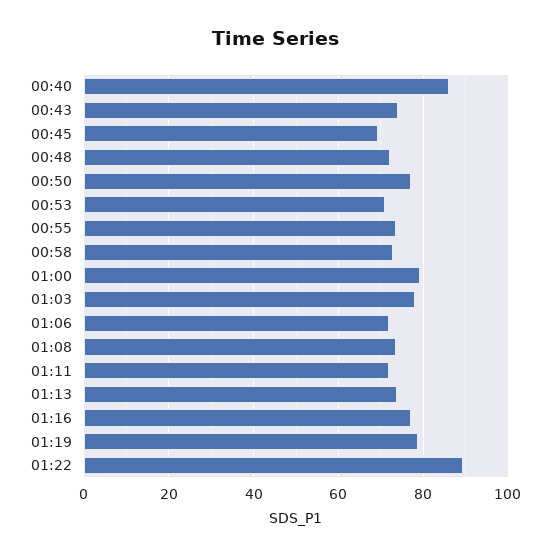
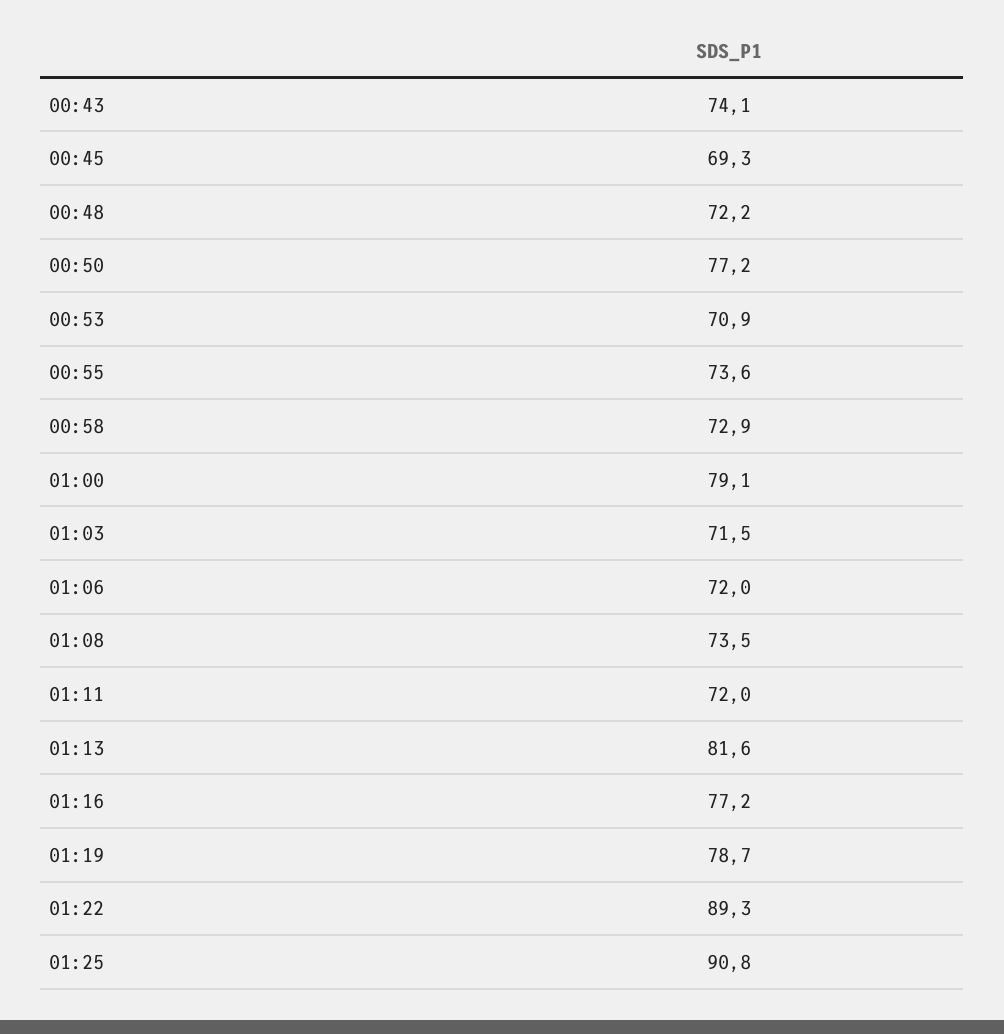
00:40: 86 -> none
01:03: 78 -> 71.5
01:13: 74 -> 81.6
01:25: none -> 90.8

